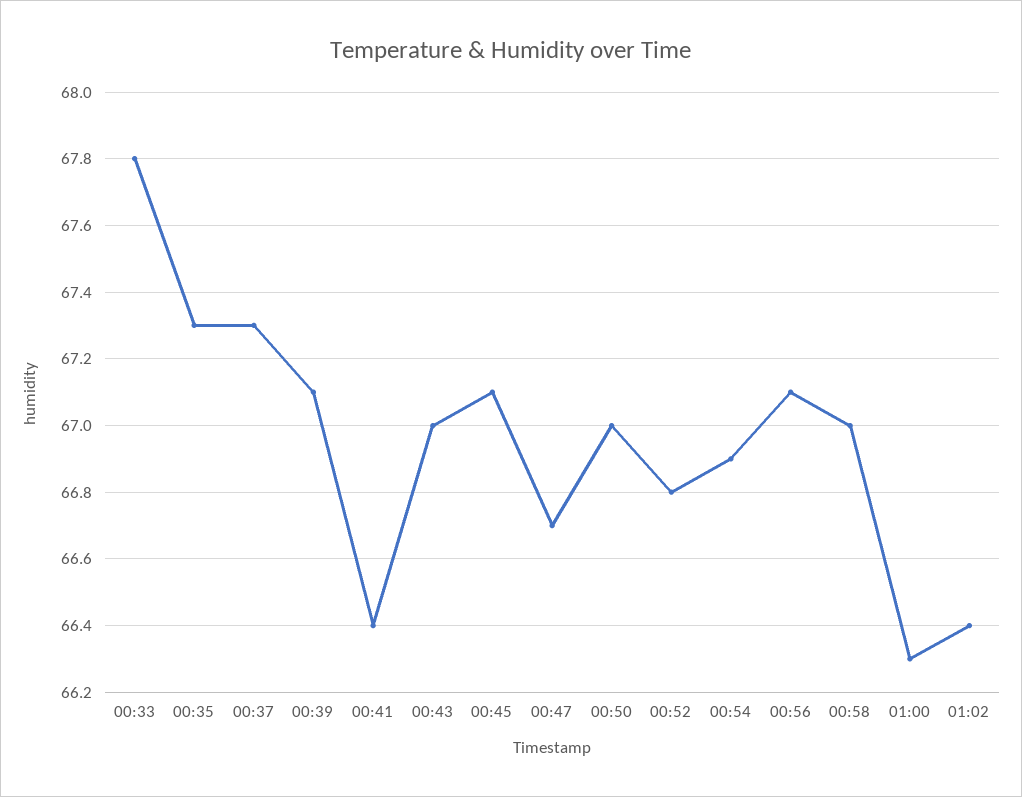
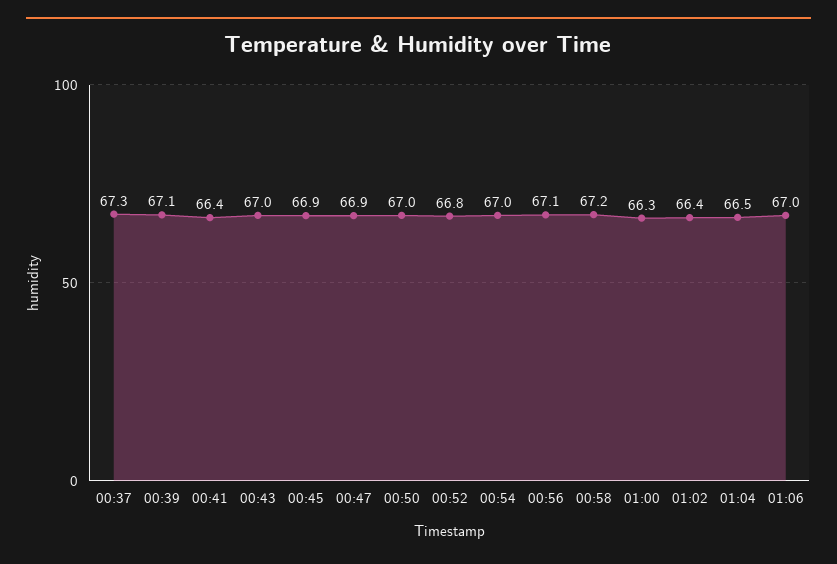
00:33: 67.8 -> none
00:35: 67.3 -> none
00:45: 67.1 -> 66.9
00:47: 66.7 -> 66.9
00:54: 66.9 -> 67
00:58: 67 -> 67.2
01:04: none -> 66.5
01:06: none -> 67

